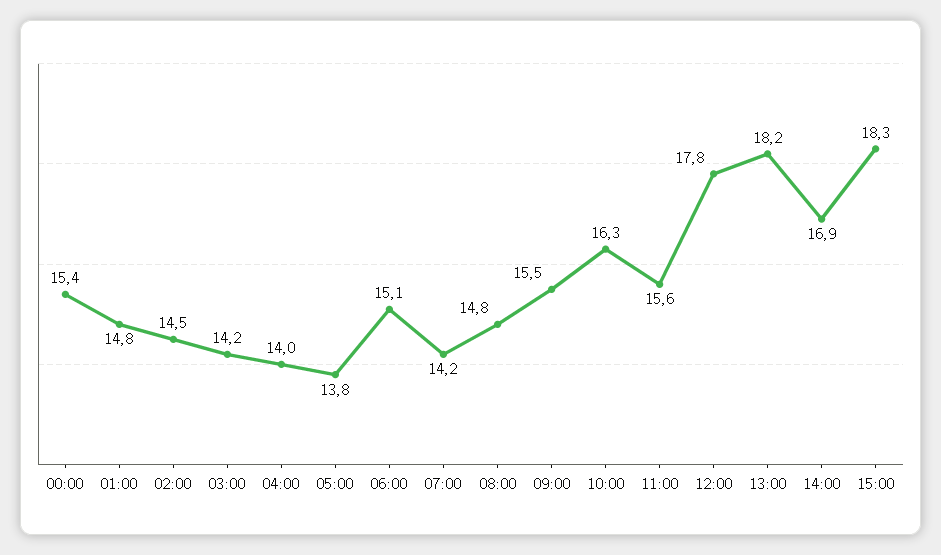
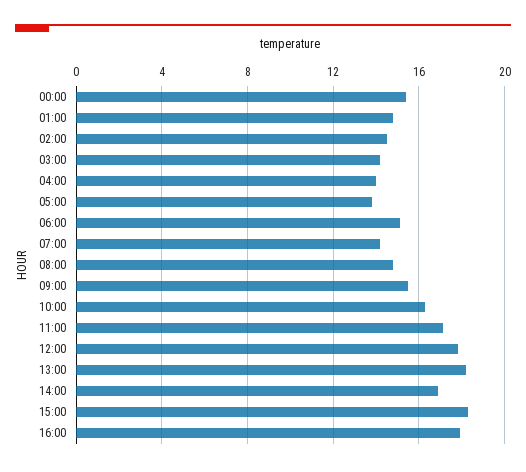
11:00: 15.6 -> 17
16:00: none -> 18

